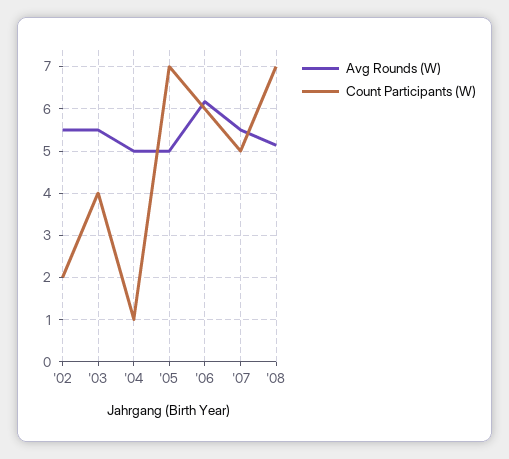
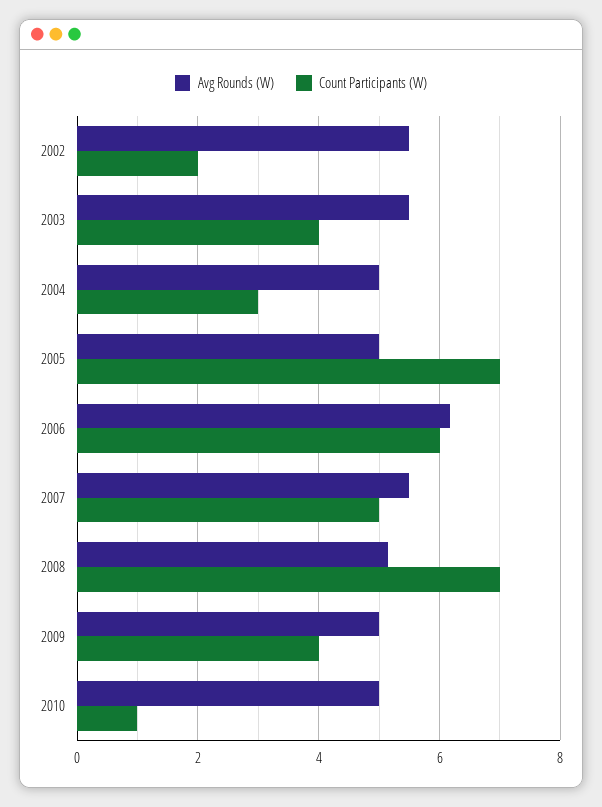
Count Participants (W), '04: 1 -> 3
Avg Rounds (W), 2009: none -> 5
Count Participants (W), 2009: none -> 4
Avg Rounds (W), 2010: none -> 5
Count Participants (W), 2010: none -> 1

